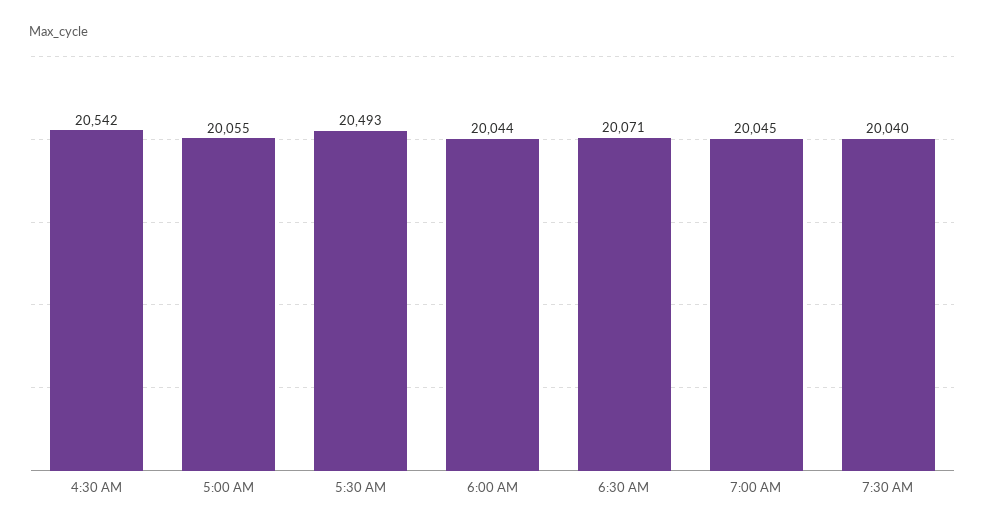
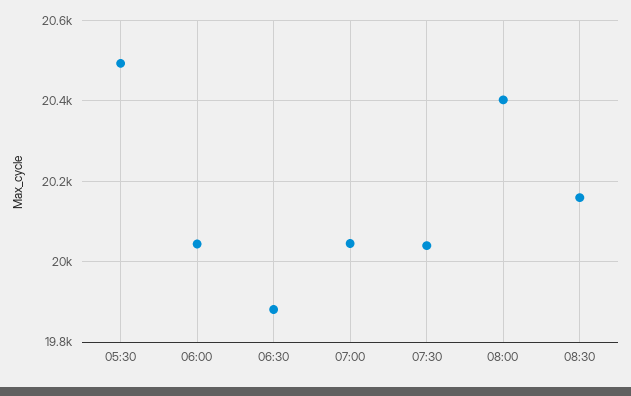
4:30 AM: 20542 -> none
5:00 AM: 20055 -> none
6:30 AM: 20071 -> 19880
08:00: none -> 20400
08:30: none -> 20160

